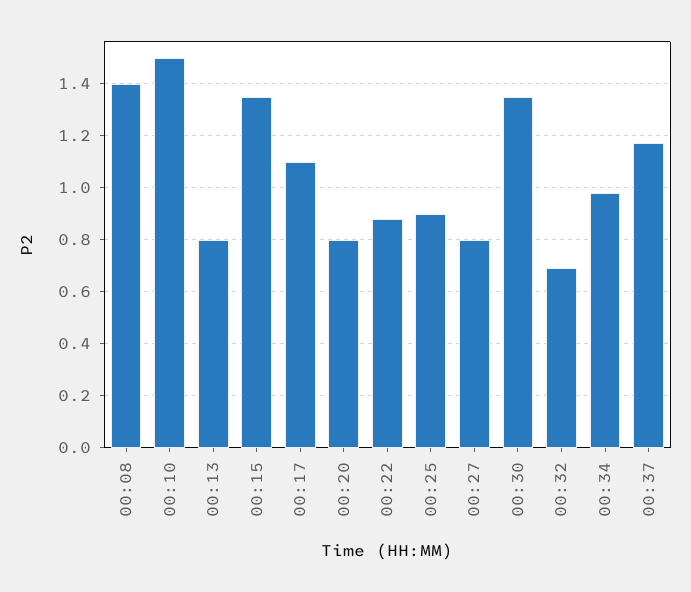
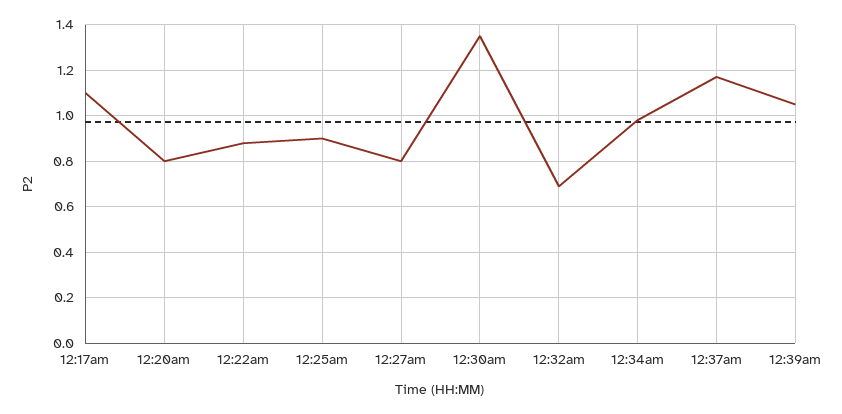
00:08: 1.4 -> none
00:10: 1.5 -> none
00:13: 0.8 -> none
00:15: 1.35 -> none
12:39am: none -> 1.05

